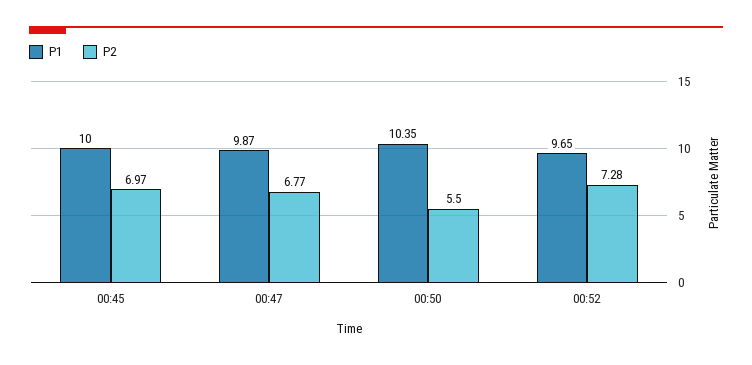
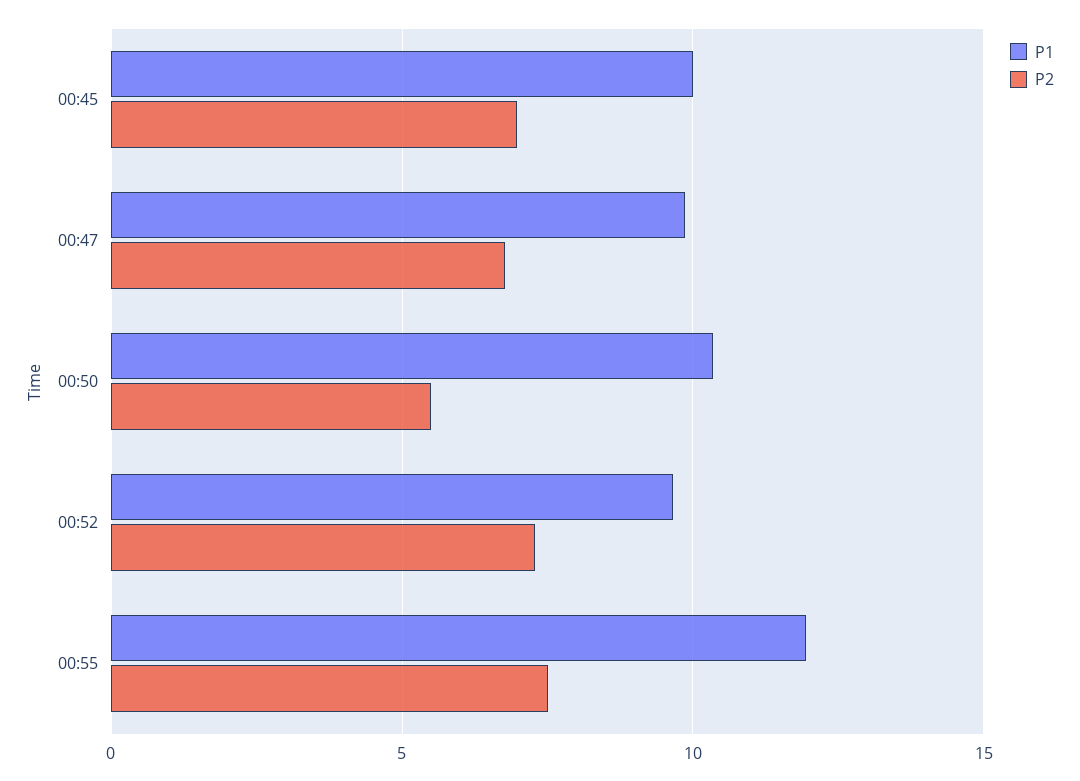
P1, 00:55: none -> 12
P2, 00:55: none -> 7.5

